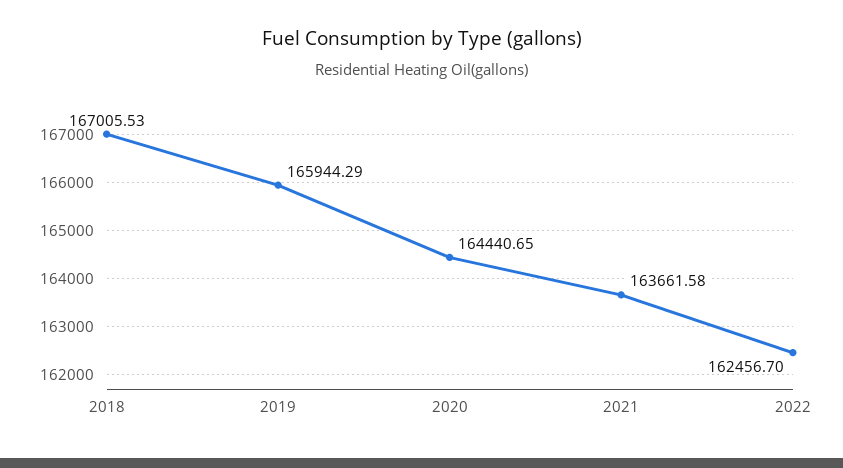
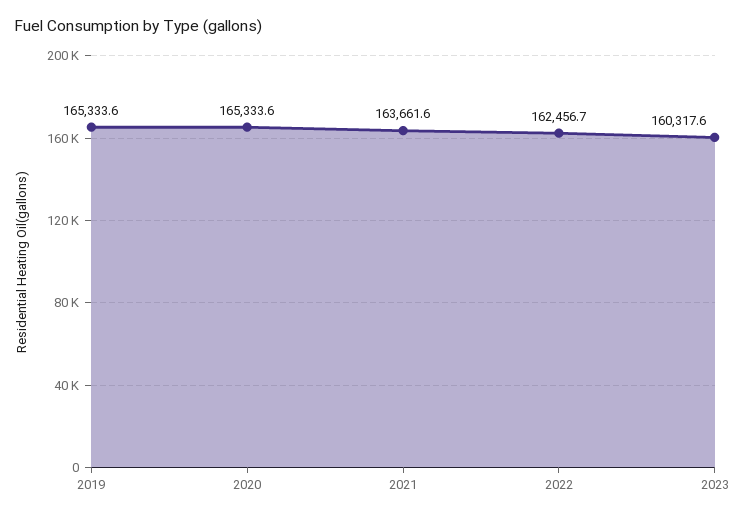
2018: 167005.53 -> none
2019: 165944.29 -> 165333.6
2020: 164440.65 -> 165333.6
2023: none -> 160317.6

